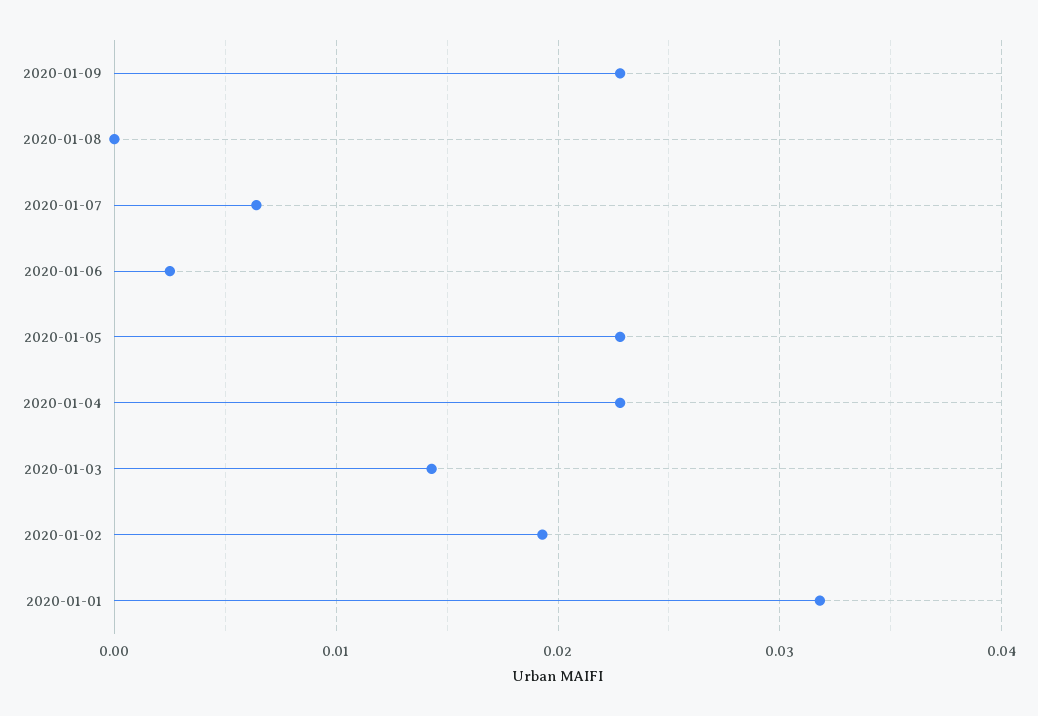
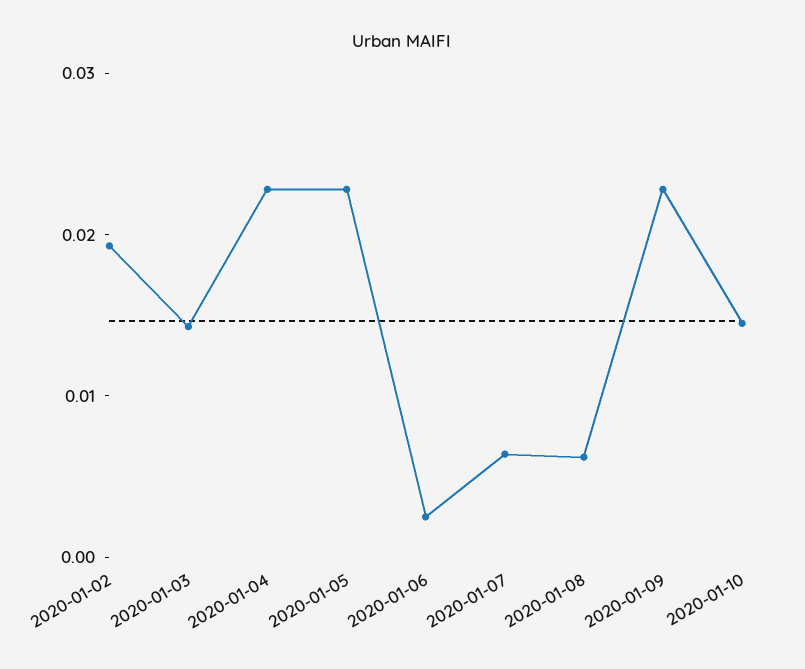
2020-01-08: 0 -> 0.006
2020-01-01: 0.032 -> none
2020-01-10: none -> 0.014

